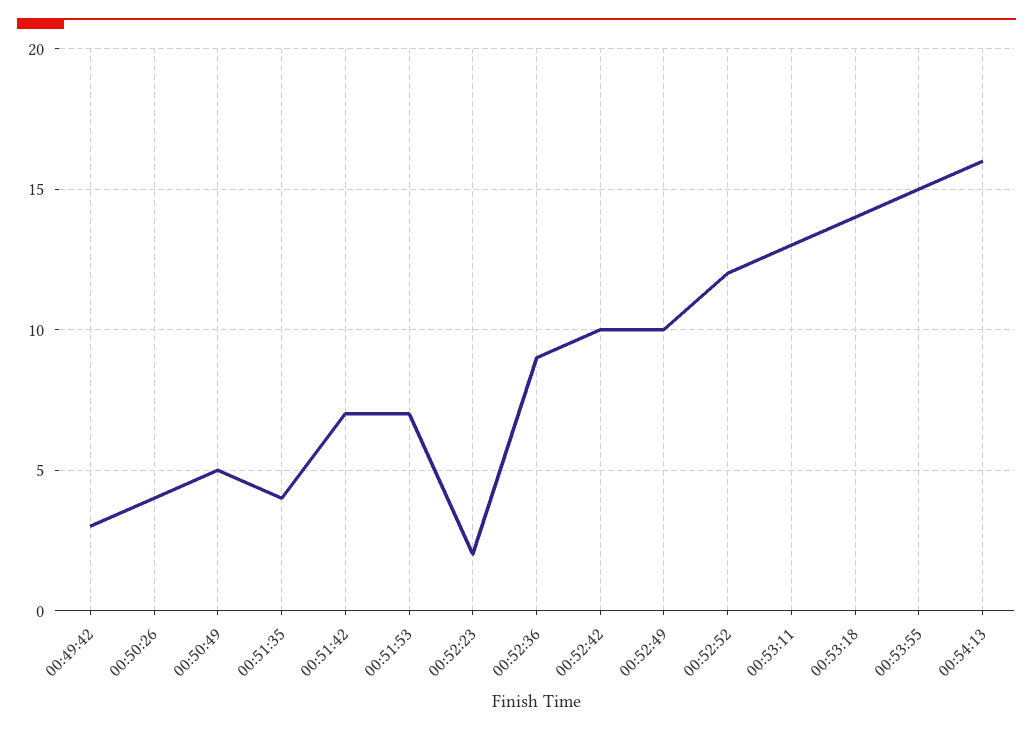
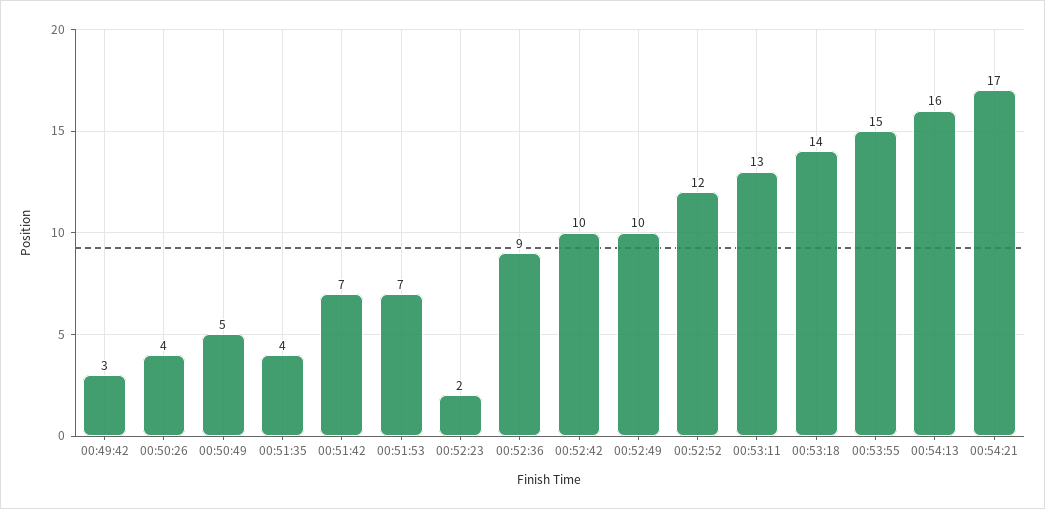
00:54:21: none -> 17

